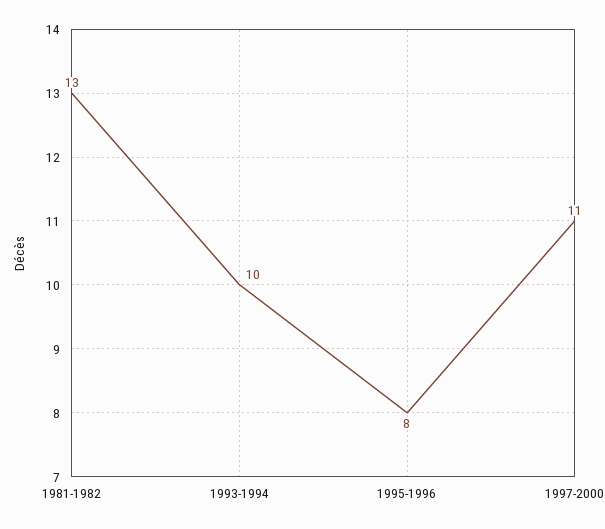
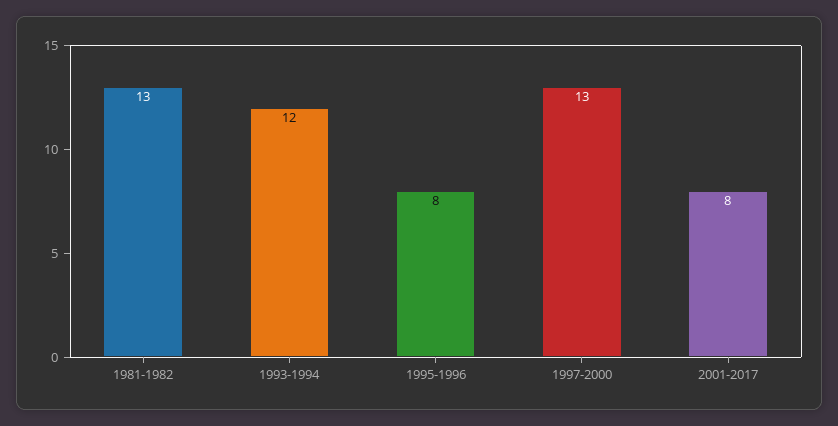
1993-1994: 10 -> 12
1997-2000: 11 -> 13
2001-2017: none -> 8

